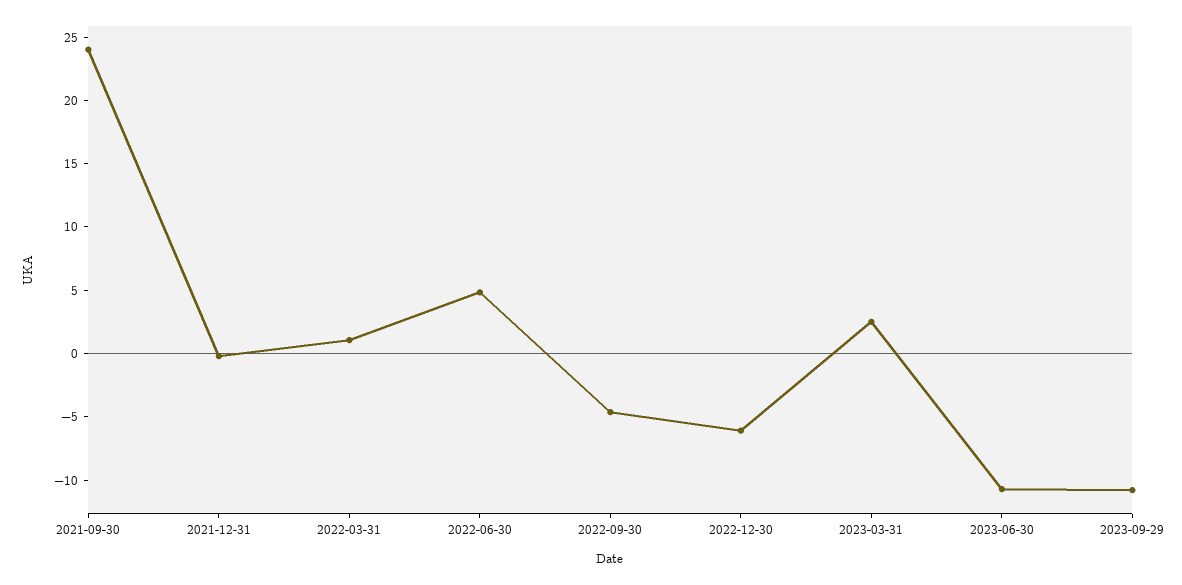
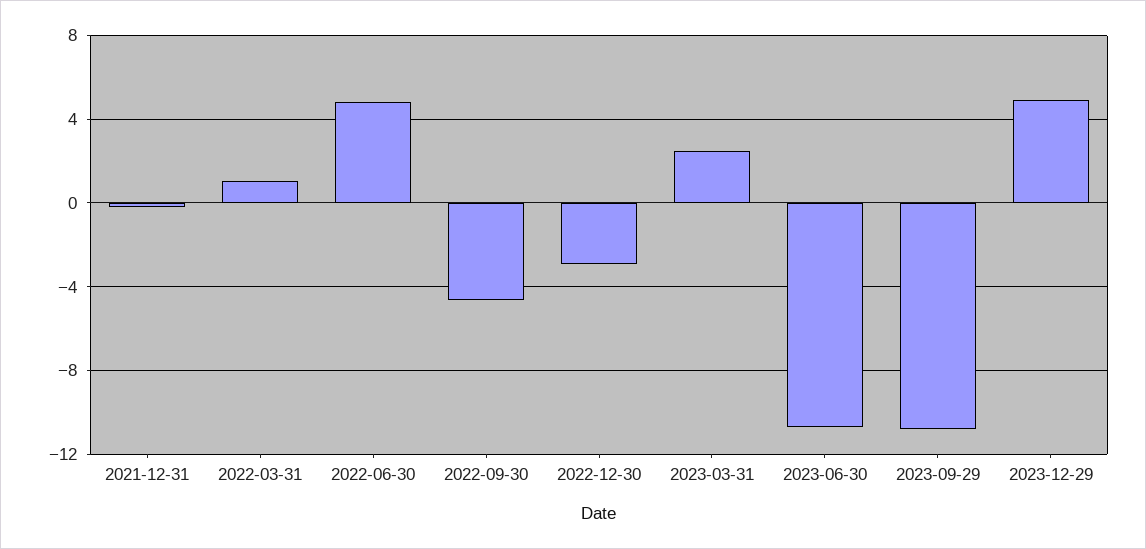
2021-09-30: 24 -> none
2022-12-30: -6 -> -3
2023-12-29: none -> 5

